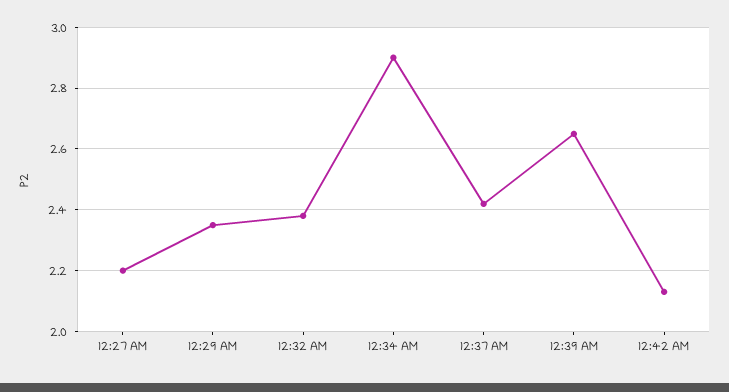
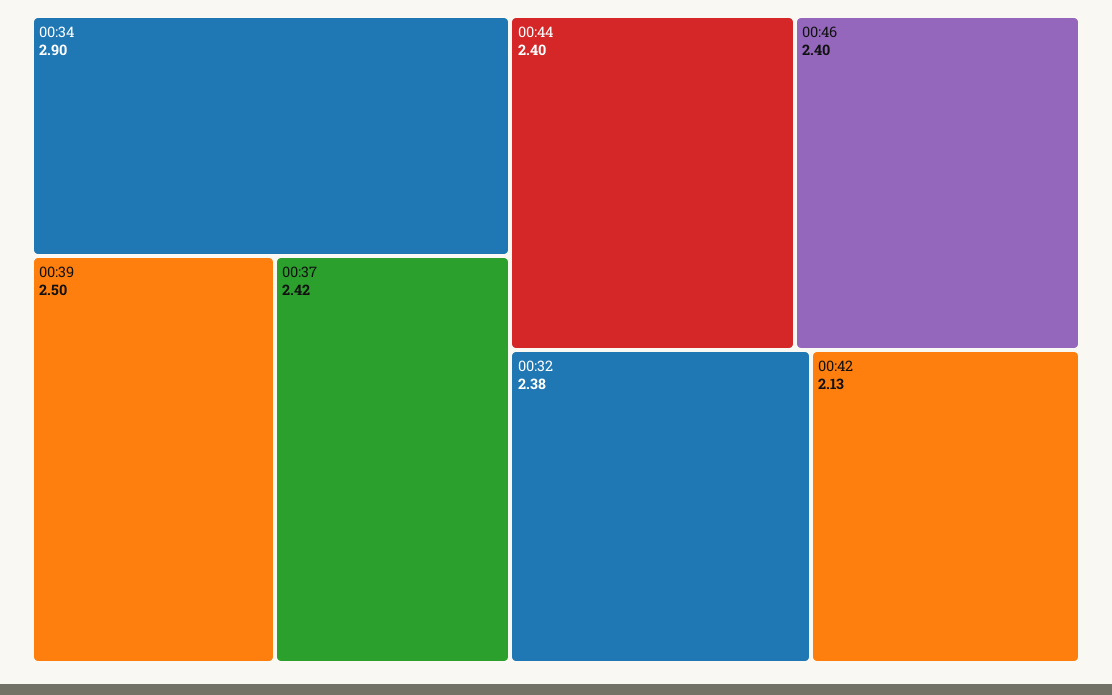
12:27 AM: 2.2 -> none
12:29 AM: 2.35 -> none
12:39 AM: 2.65 -> 2.5
00:44: none -> 2.4
00:46: none -> 2.4

